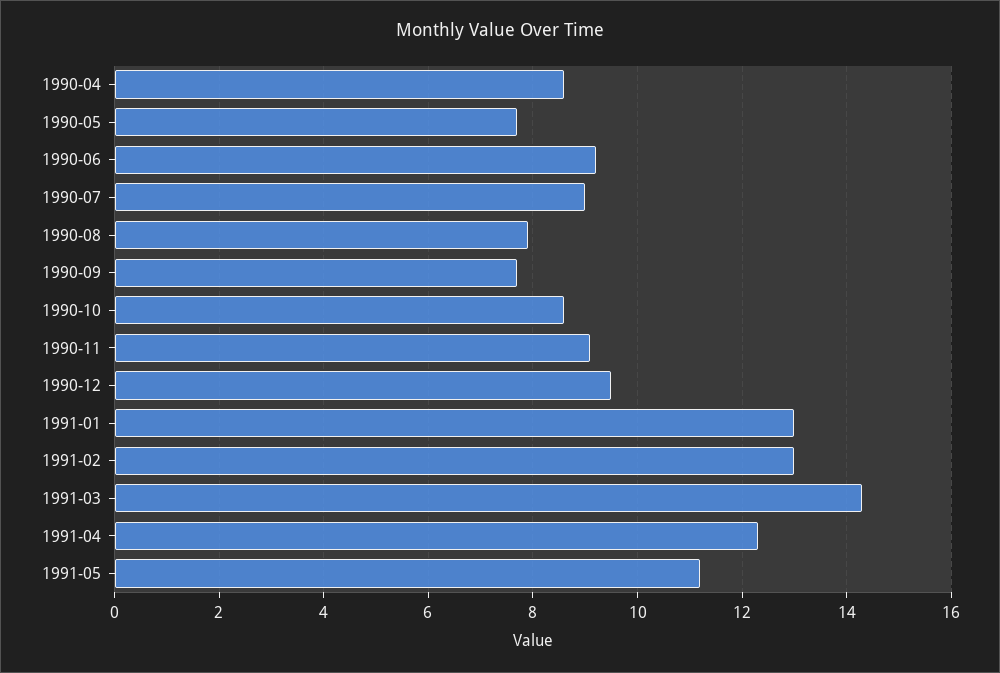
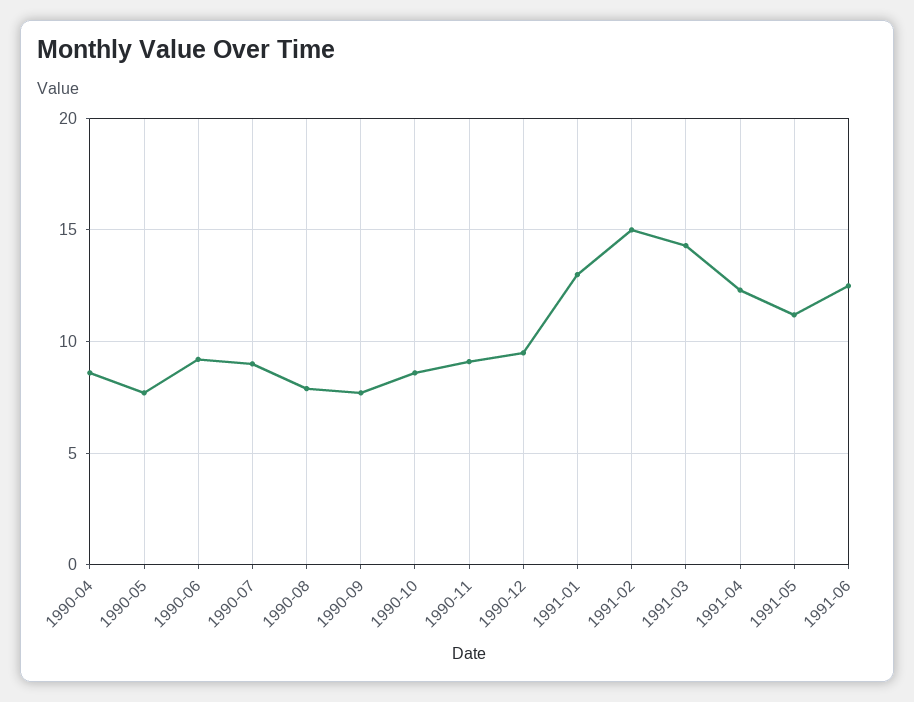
1991-02: 13 -> 15
1991-06: none -> 12.5

